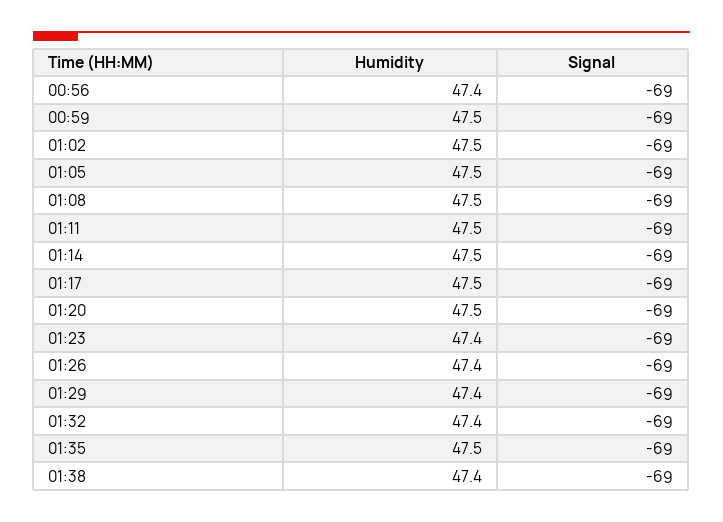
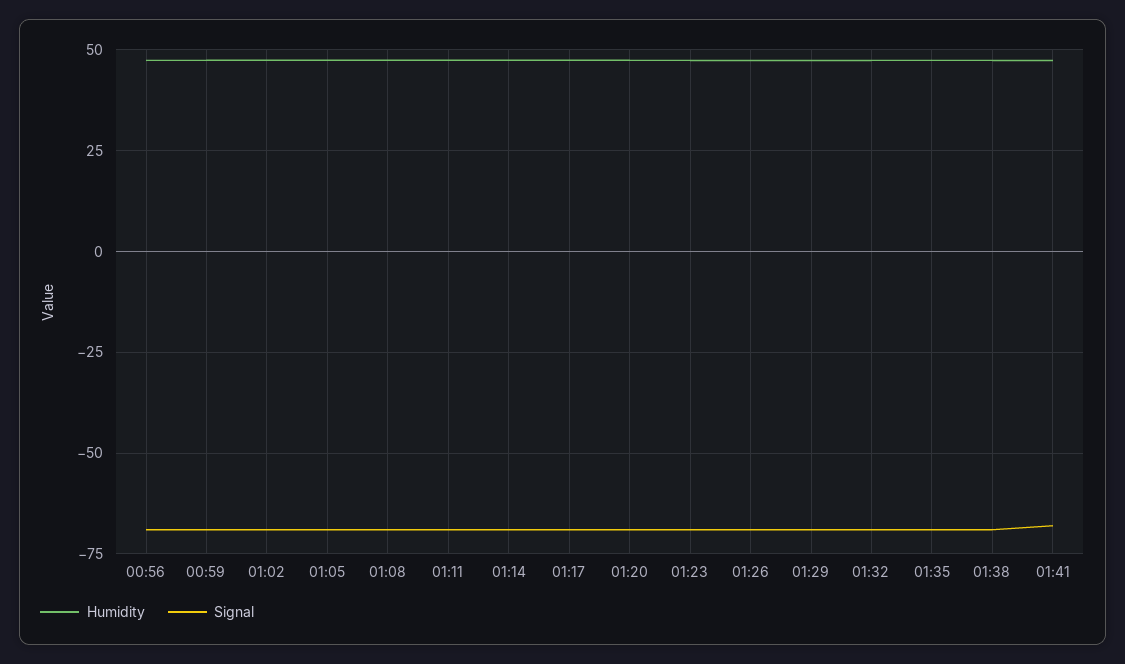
Humidity, 01:41: none -> 47.5
Signal, 01:41: none -> -67.5

